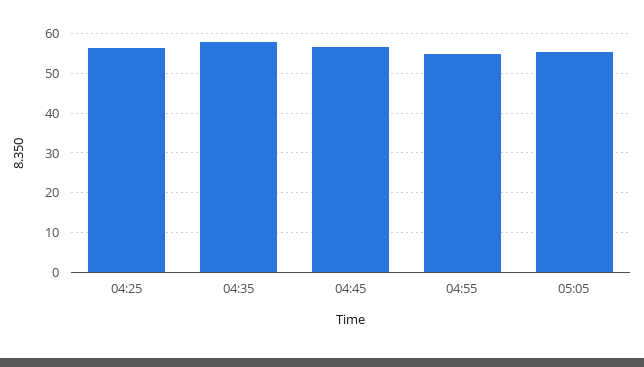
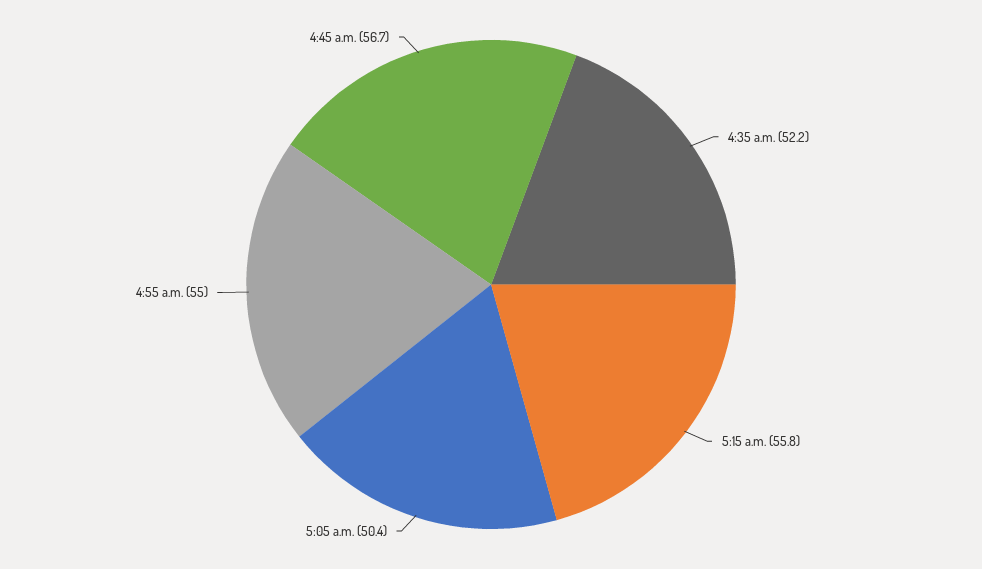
04:25: 56 -> none
04:35: 58 -> 52.2
05:05: 56 -> 50.4
5:15 a.m.: none -> 55.8

